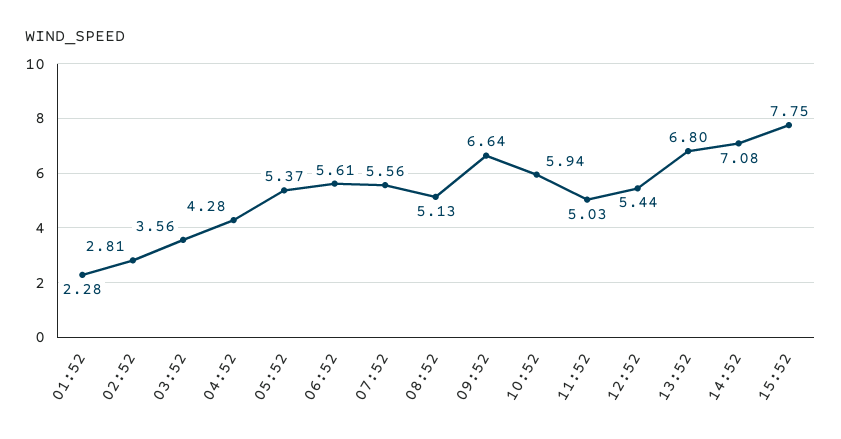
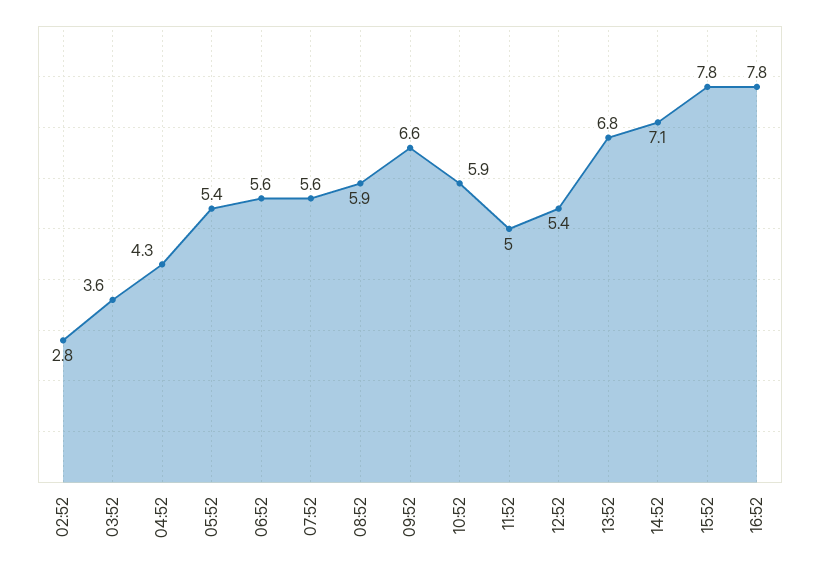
01:52: 2.28 -> none
08:52: 5.13 -> 5.9
16:52: none -> 7.8

